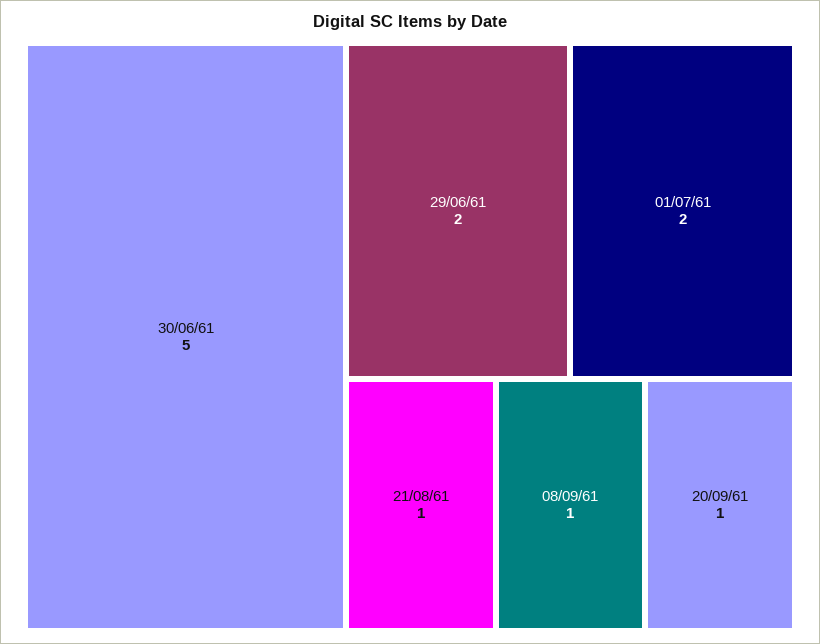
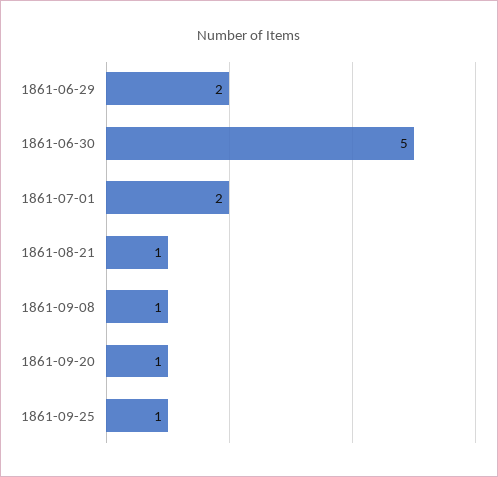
1861-09-25: none -> 1

